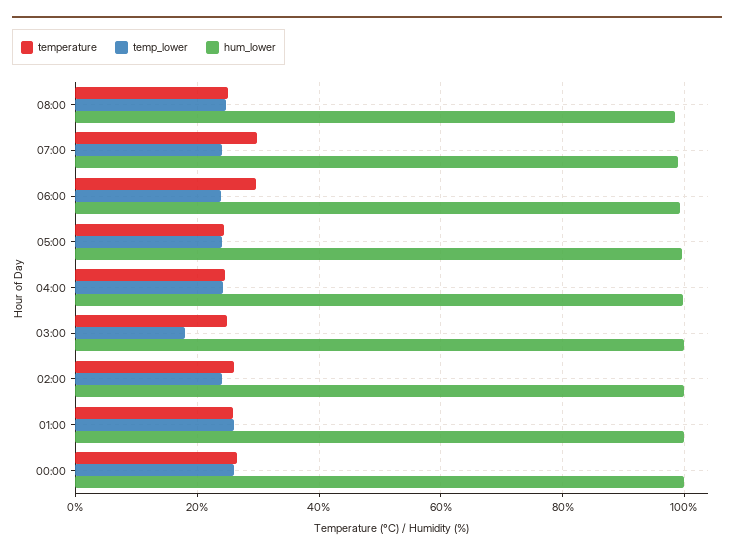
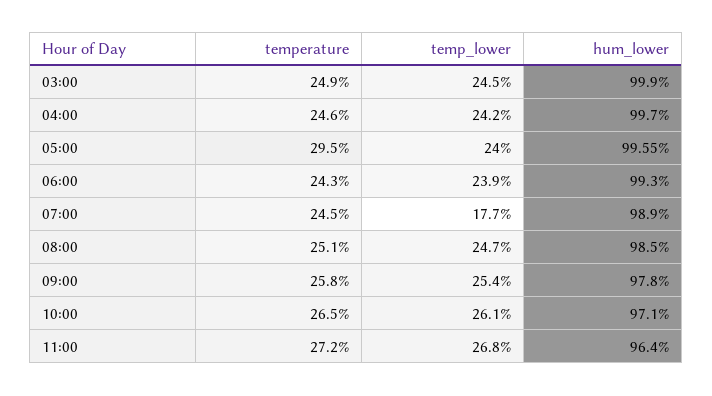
temperature, 07:00: 30 -> 24.5
temp_lower, 07:00: 24 -> 17.7
temperature, 06:00: 30 -> 24.3
temperature, 05:00: 24 -> 29.5
temp_lower, 03:00: 18 -> 24.5
temperature, 02:00: 26 -> none
temp_lower, 02:00: 24 -> none
hum_lower, 02:00: 100 -> none
temperature, 01:00: 26 -> none
temp_lower, 01:00: 26 -> none
hum_lower, 01:00: 100 -> none
temperature, 00:00: 26 -> none
temp_lower, 00:00: 26 -> none
hum_lower, 00:00: 100 -> none
temperature, 09:00: none -> 25.8
temp_lower, 09:00: none -> 25.4
hum_lower, 09:00: none -> 97.8
temperature, 10:00: none -> 26.5
temp_lower, 10:00: none -> 26.1
hum_lower, 10:00: none -> 97.1
temperature, 11:00: none -> 27.2
temp_lower, 11:00: none -> 26.8
hum_lower, 11:00: none -> 96.4

